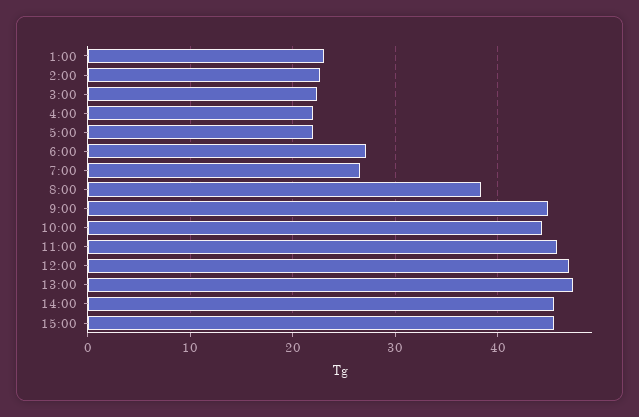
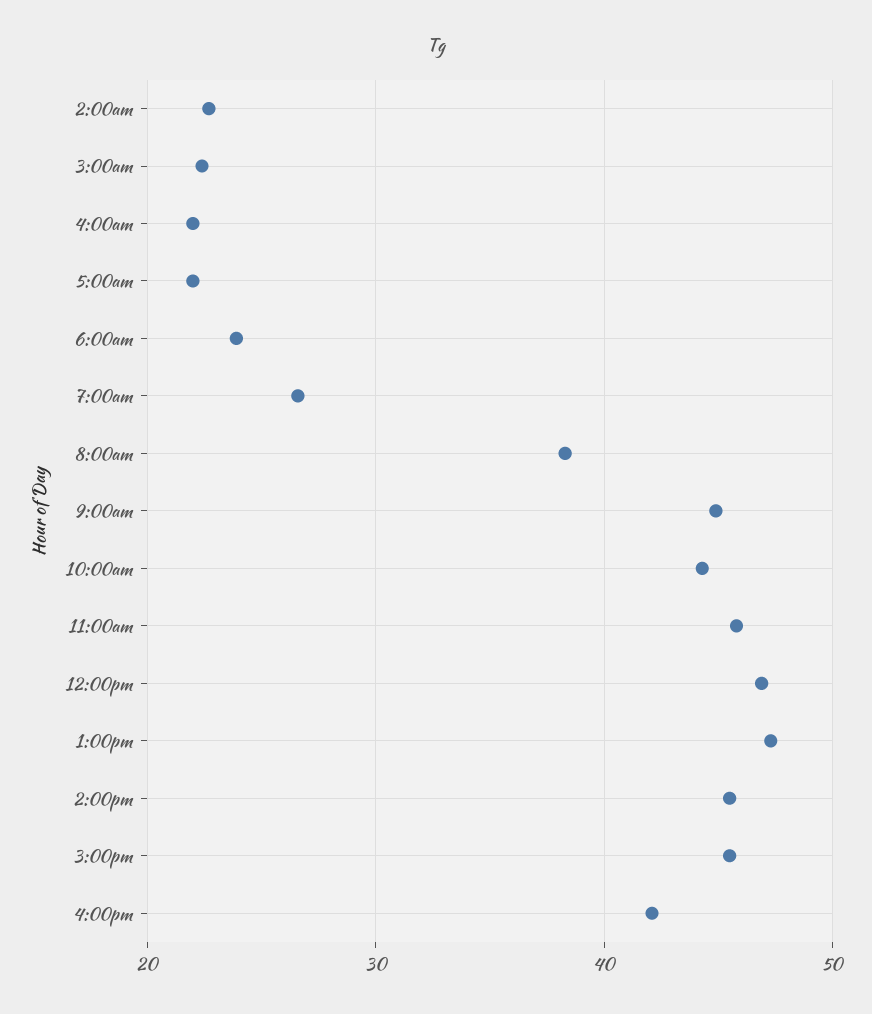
1:00: 23 -> none
6:00: 27 -> 24
4:00pm: none -> 42

